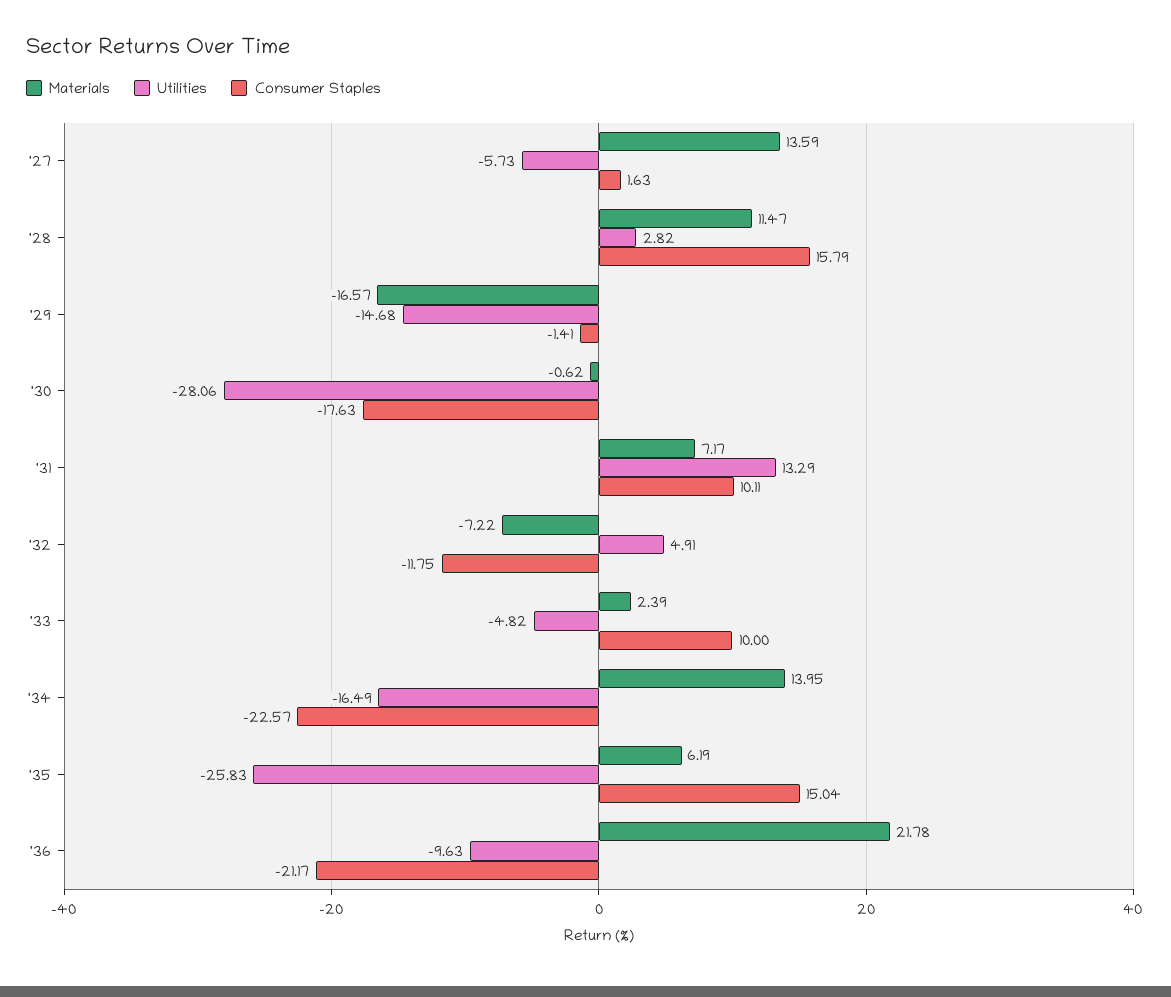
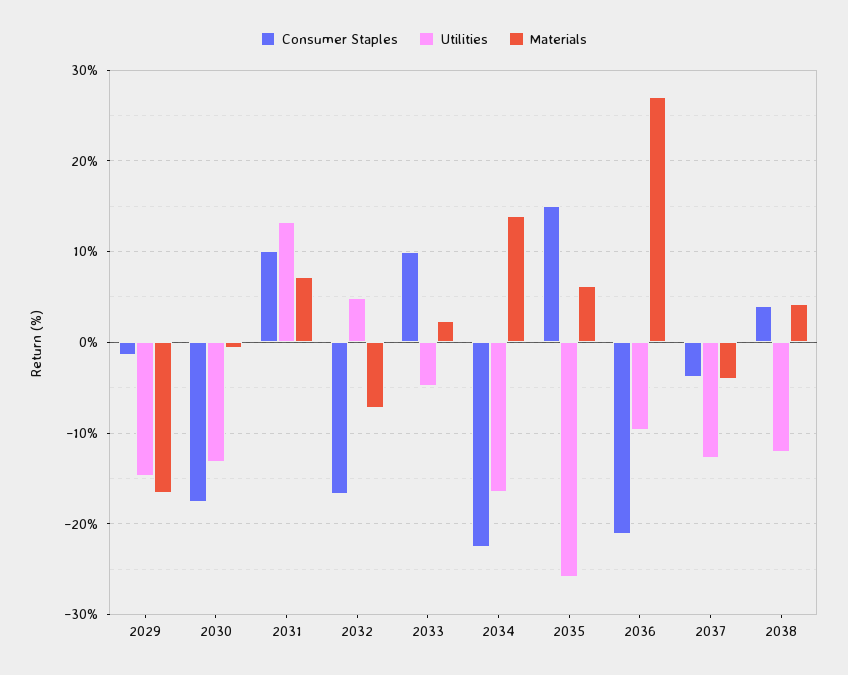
Materials, '27: 13.59 -> none
Utilities, '27: -5.73 -> none
Consumer Staples, '27: 1.63 -> none
Materials, '28: 11.47 -> none
Utilities, '28: 2.82 -> none
Consumer Staples, '28: 15.79 -> none
Utilities, '30: -28.06 -> -13
Consumer Staples, '32: -11.75 -> -17
Materials, '36: 21.78 -> 27
Consumer Staples, 2037: none -> -4
Utilities, 2037: none -> -13
Materials, 2037: none -> -4
Consumer Staples, 2038: none -> 4
Utilities, 2038: none -> -12
Materials, 2038: none -> 4

